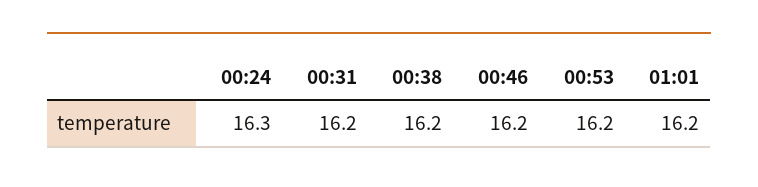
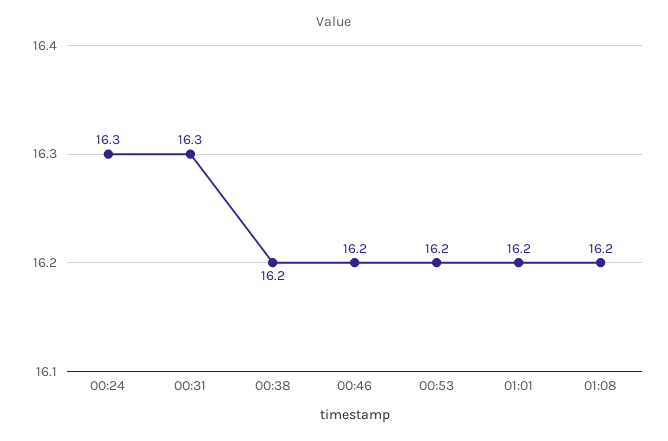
00:31: 16.2 -> 16.3
01:08: none -> 16.2

